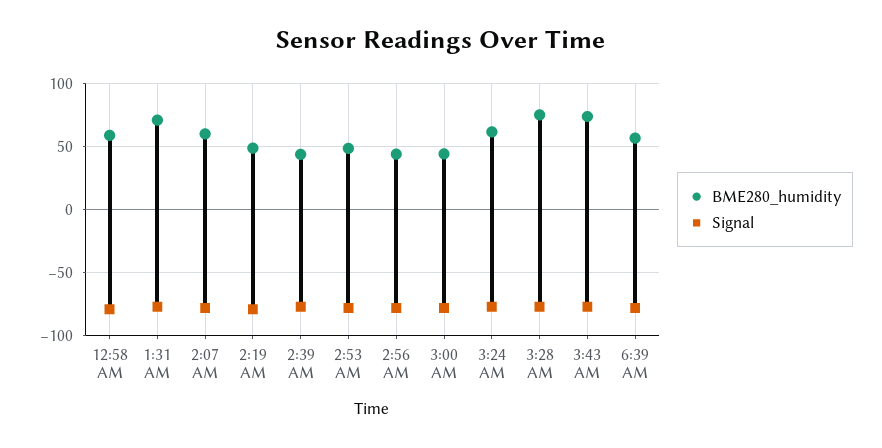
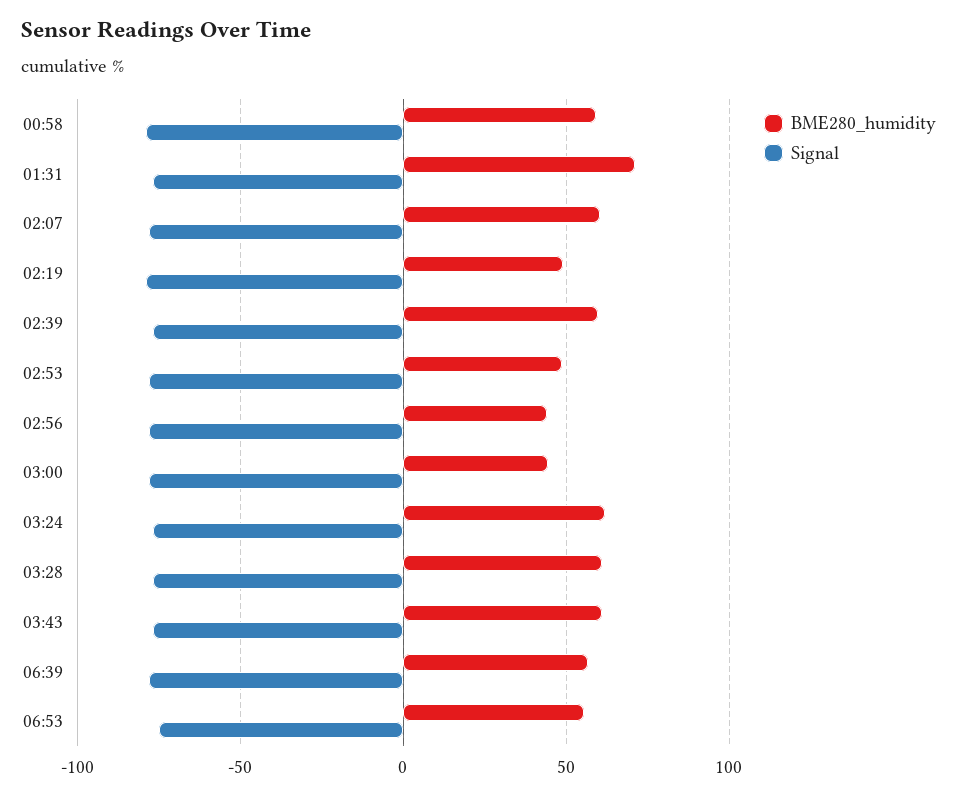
BME280_humidity, 2:39 AM: 45 -> 60
BME280_humidity, 3:28 AM: 75 -> 60
BME280_humidity, 3:43 AM: 75 -> 60
BME280_humidity, 06:53: none -> 55
Signal, 06:53: none -> -75

